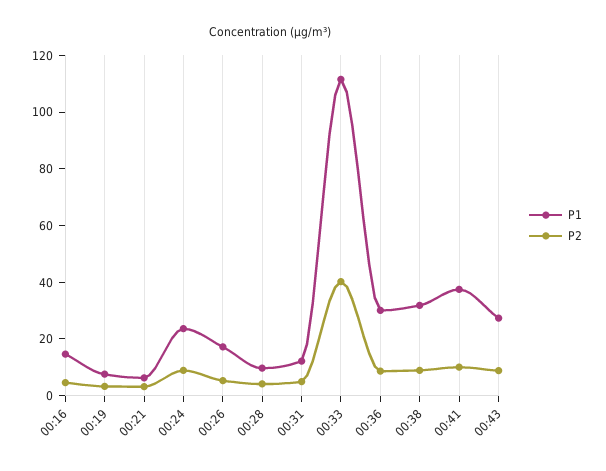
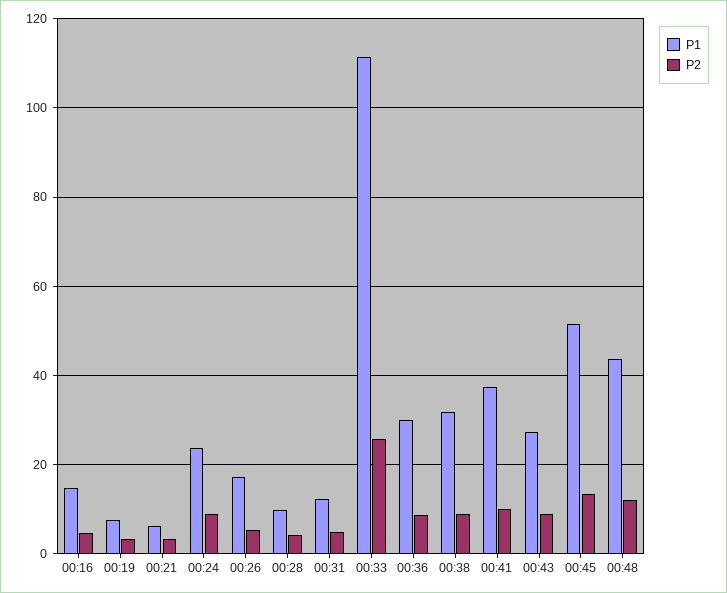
P2, 00:33: 40 -> 26
P1, 00:45: none -> 52
P2, 00:45: none -> 14
P1, 00:48: none -> 44
P2, 00:48: none -> 12

